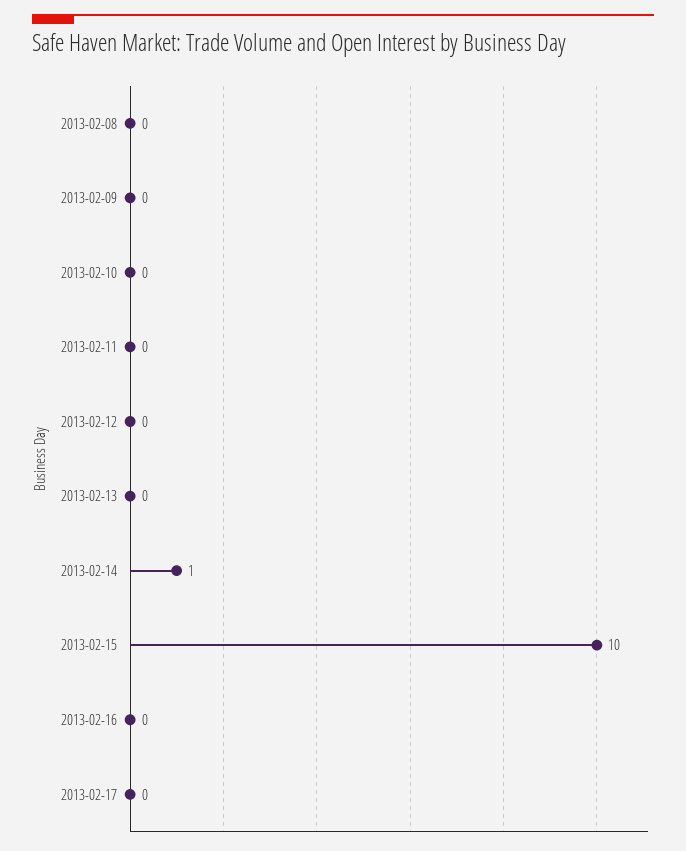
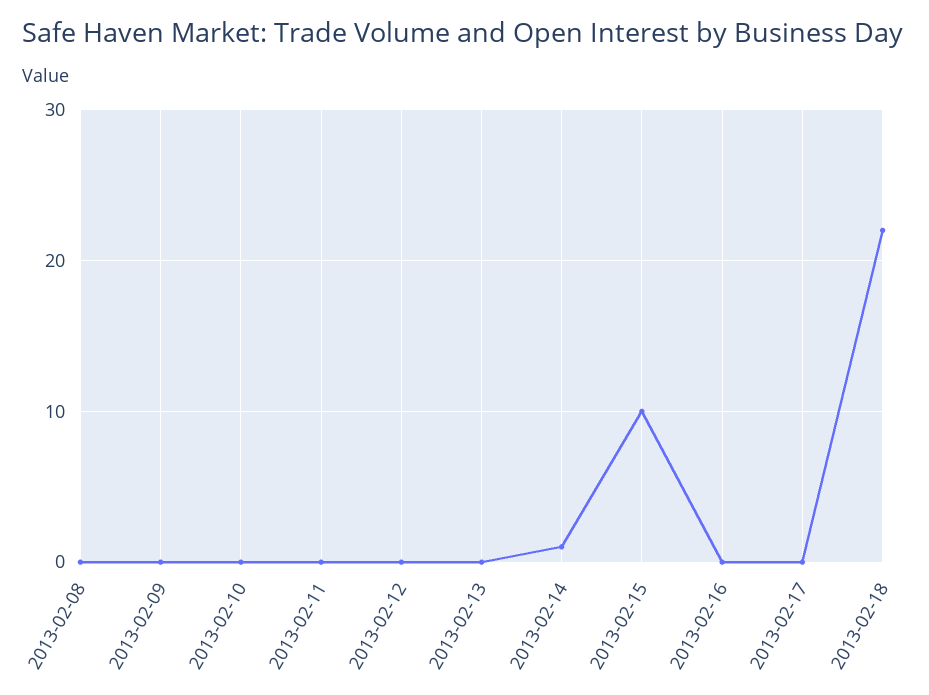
2013-02-18: none -> 22

